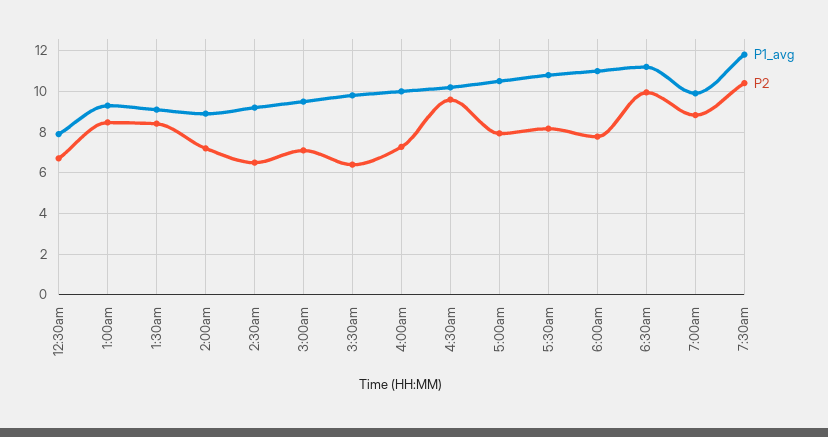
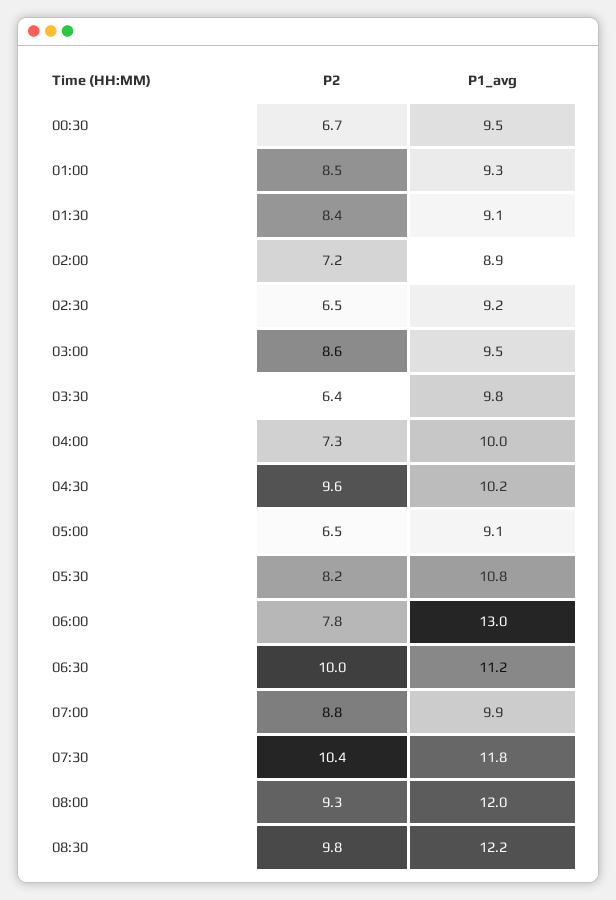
P1_avg, 12:30am: 8 -> 9.5
P2, 3:00am: 7 -> 8.6
P1_avg, 5:00am: 10.5 -> 9.1
P2, 5:00am: 8 -> 6.5
P1_avg, 6:00am: 11 -> 13
P2, 08:00: none -> 9.3
P1_avg, 08:00: none -> 12
P2, 08:30: none -> 9.8
P1_avg, 08:30: none -> 12.2

